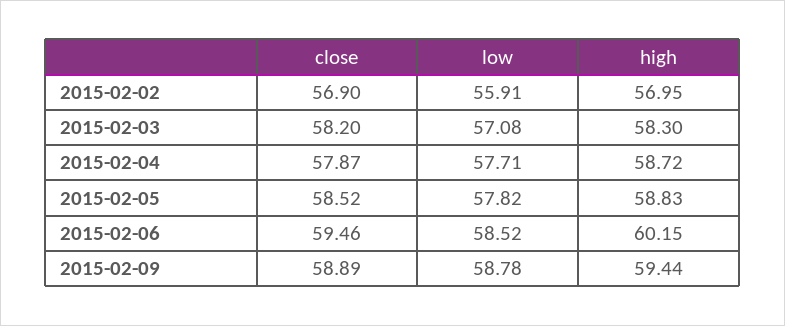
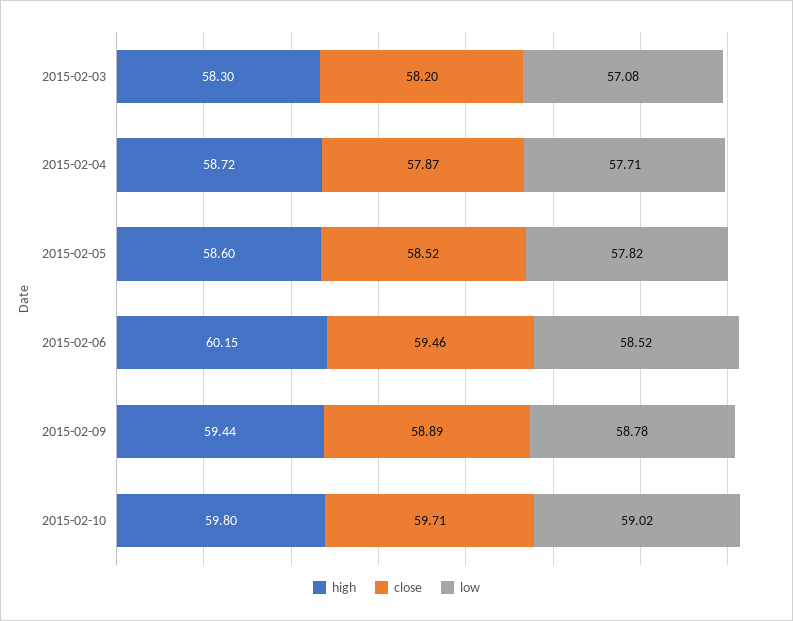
close, 2015-02-02: 56.9 -> none
low, 2015-02-02: 55.91 -> none
high, 2015-02-02: 56.95 -> none
high, 2015-02-05: 58.83 -> 58.6
high, 2015-02-10: none -> 59.8
close, 2015-02-10: none -> 59.71
low, 2015-02-10: none -> 59.02

